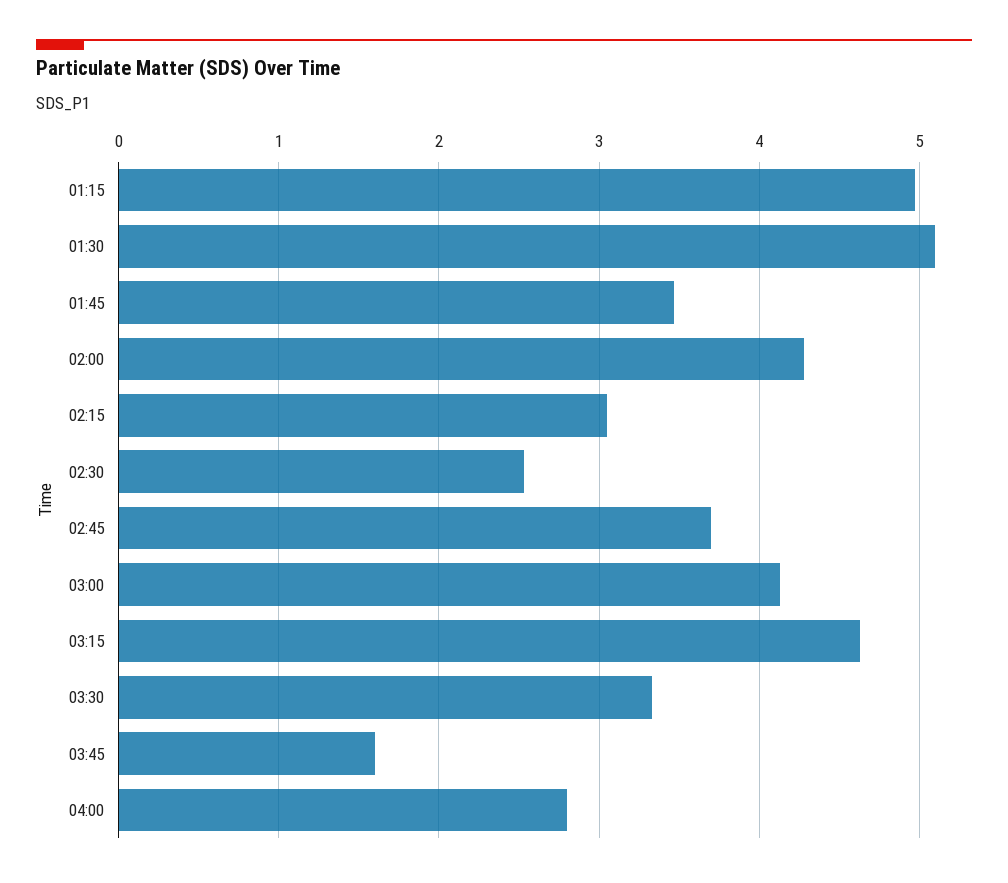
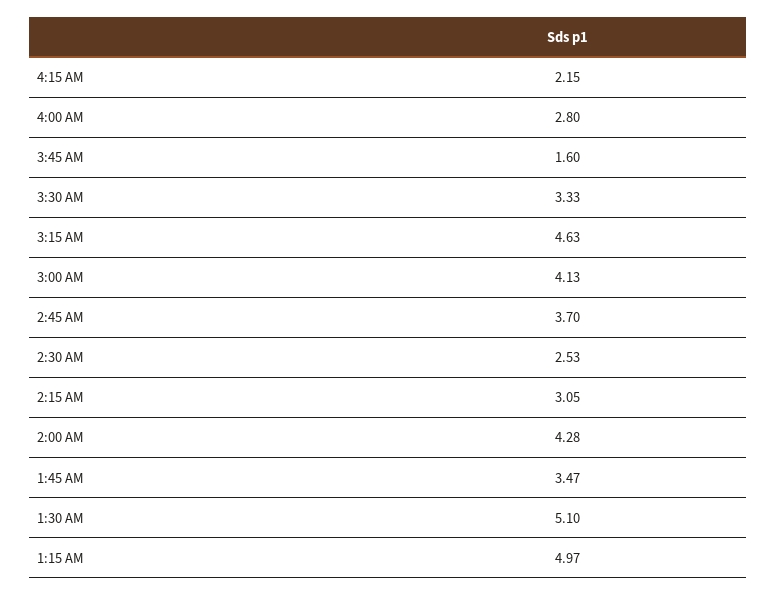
4:15 AM: none -> 2.15

